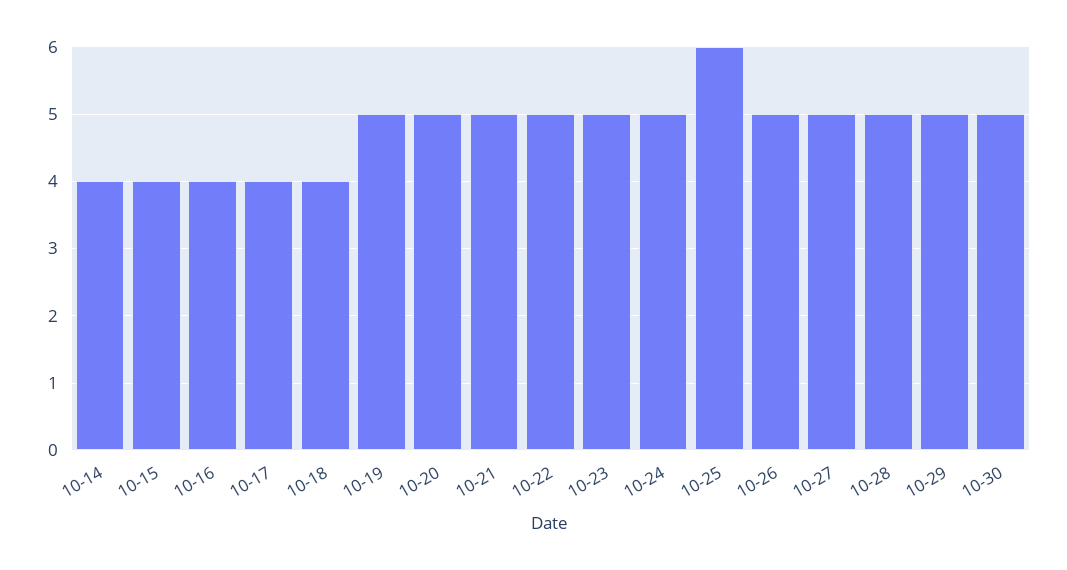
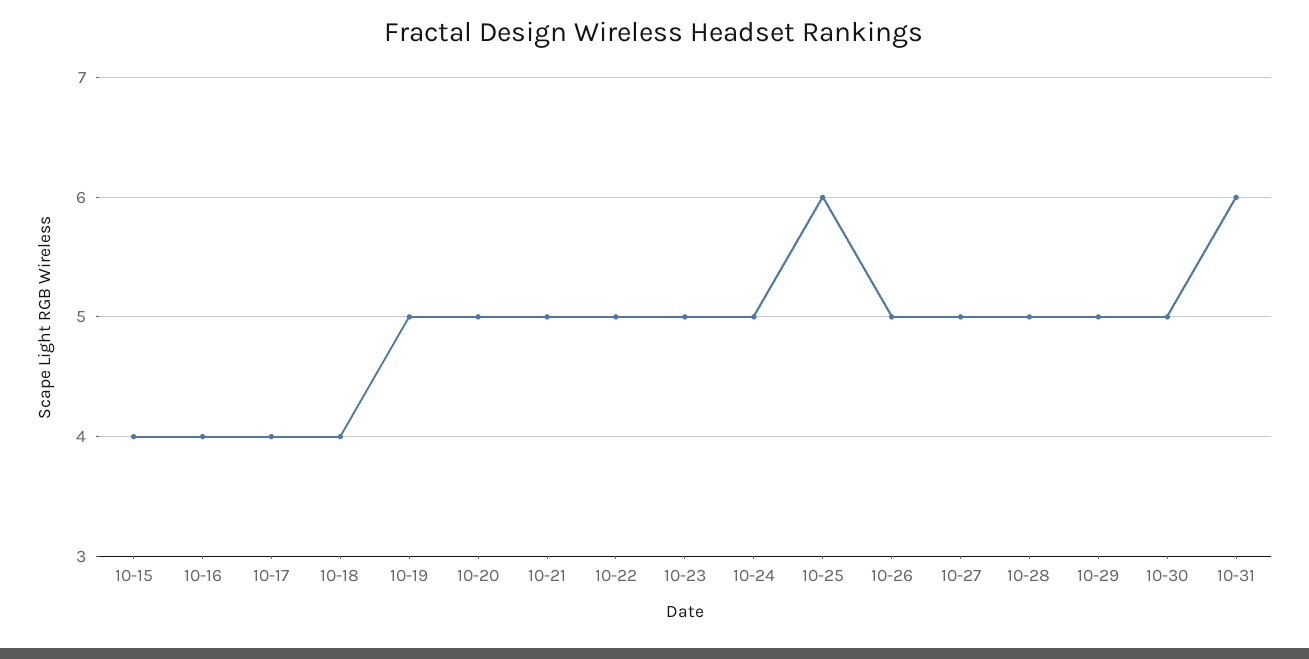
10-14: 4 -> none
10-31: none -> 6

